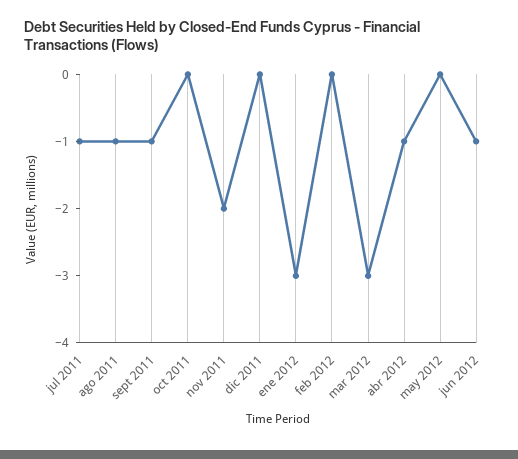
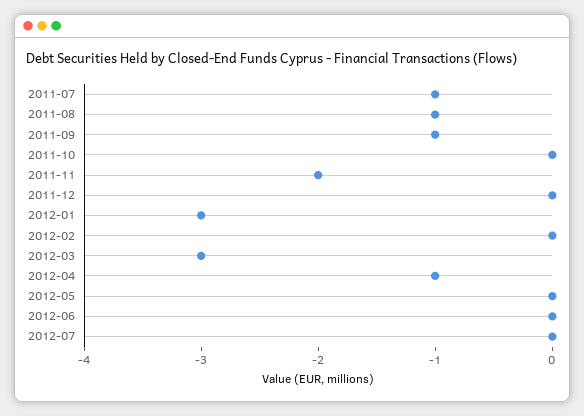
jun 2012: -1 -> 0
2012-07: none -> 0

